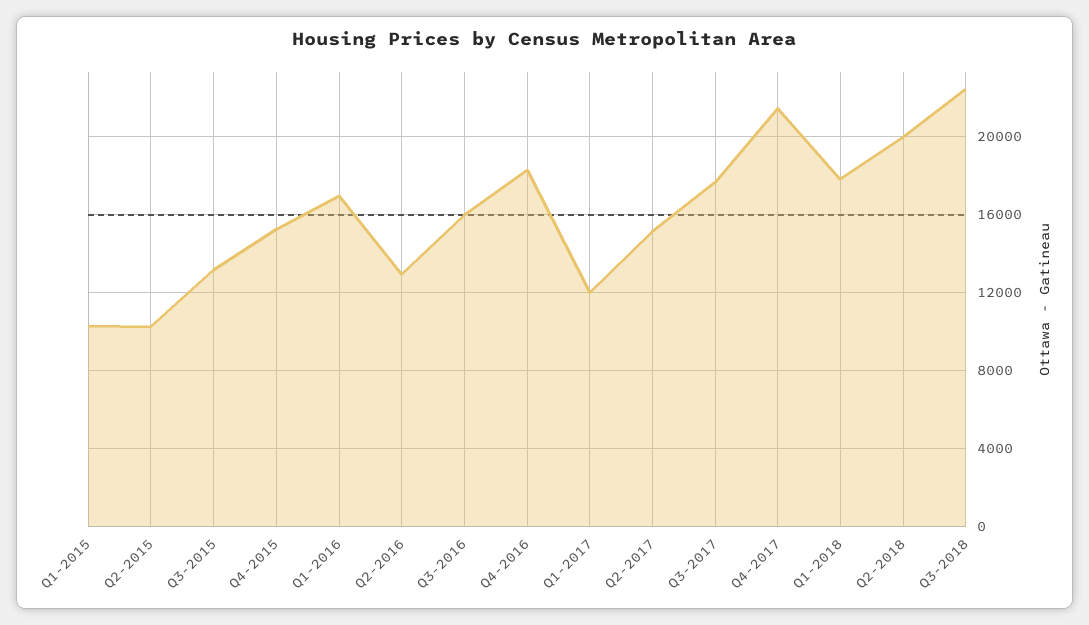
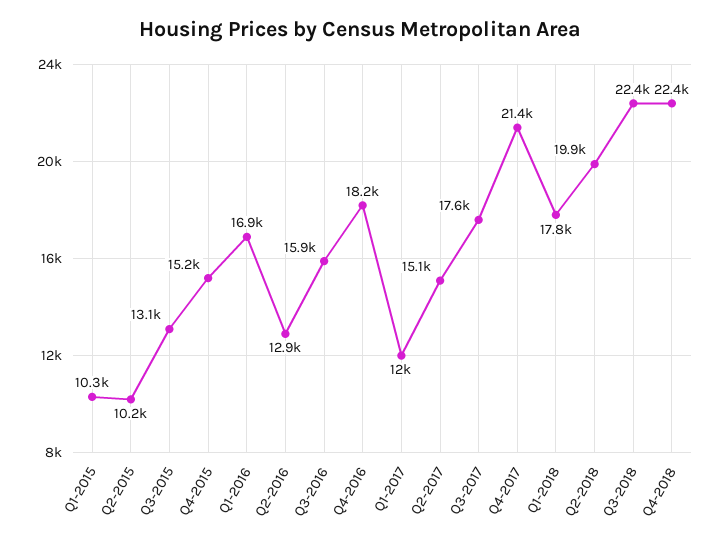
Q4-2018: none -> 22400

